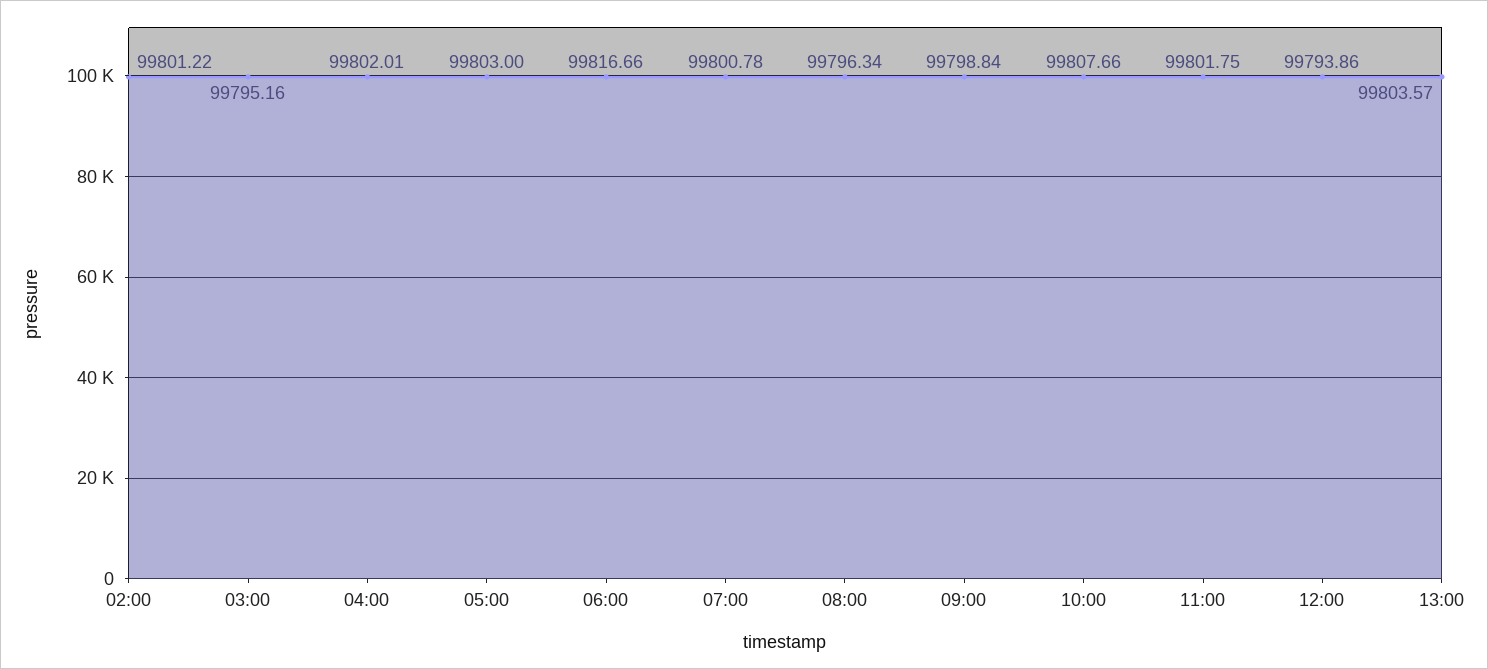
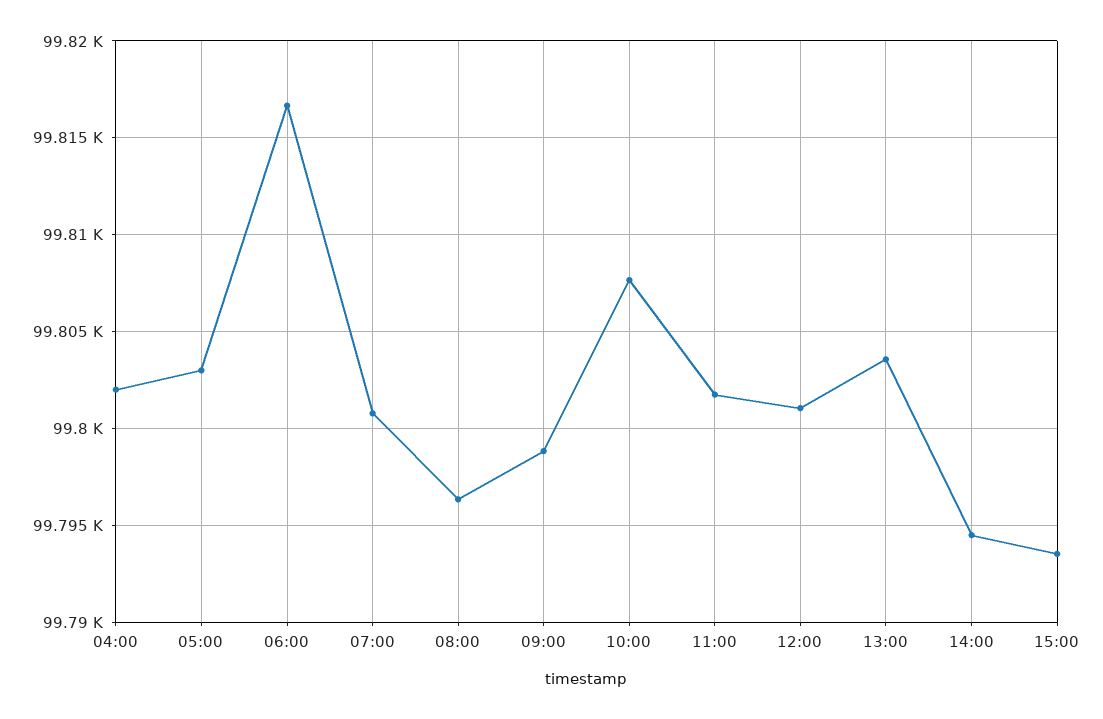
02:00: 99801.22 -> none
03:00: 99795.16 -> none
12:00: 99793.86 -> 99801
14:00: none -> 99794.5
15:00: none -> 99793.5

